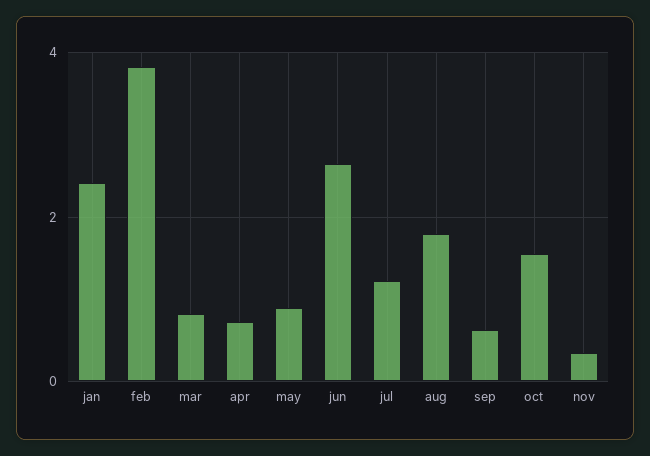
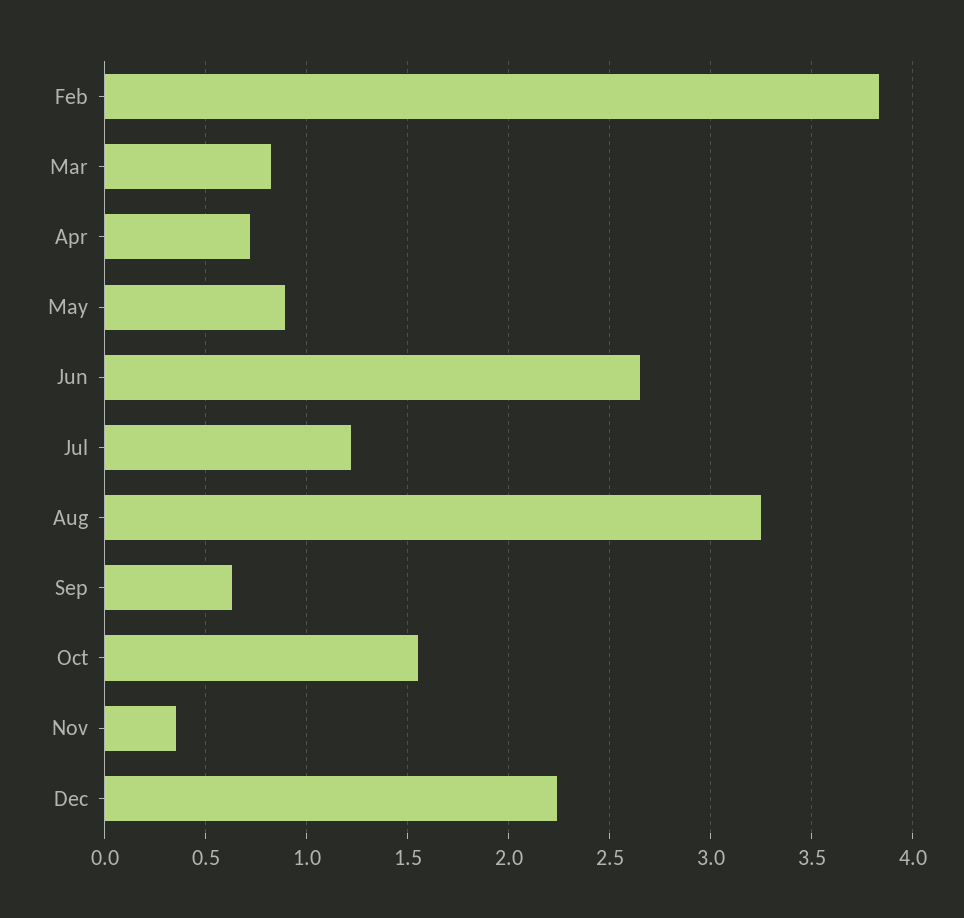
jan: 2.4 -> none
aug: 1.8 -> 3.25
Dec: none -> 2.25

